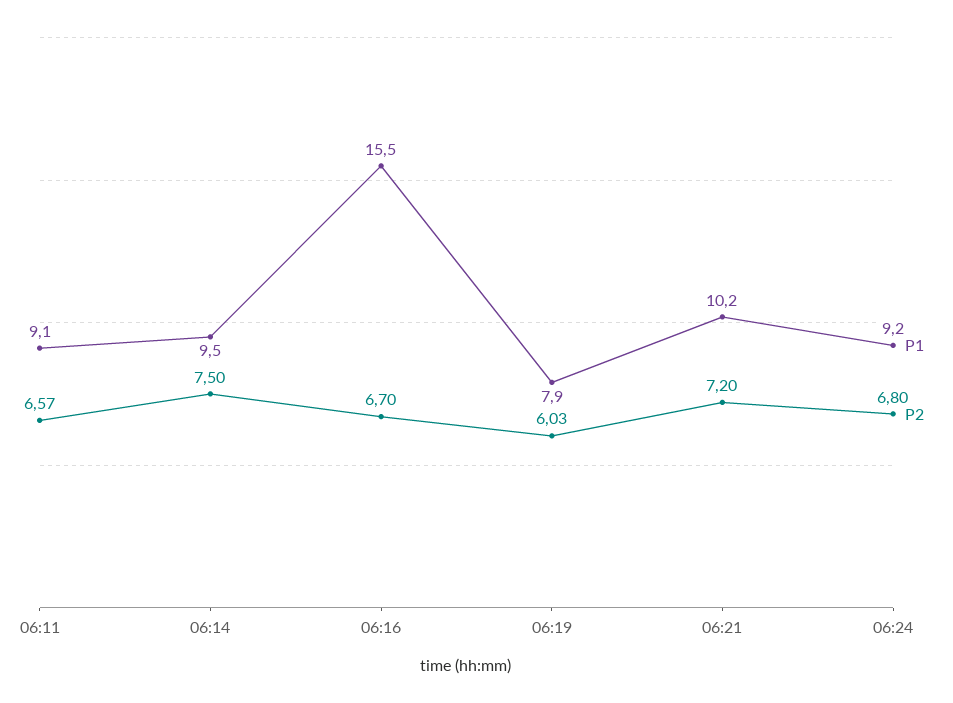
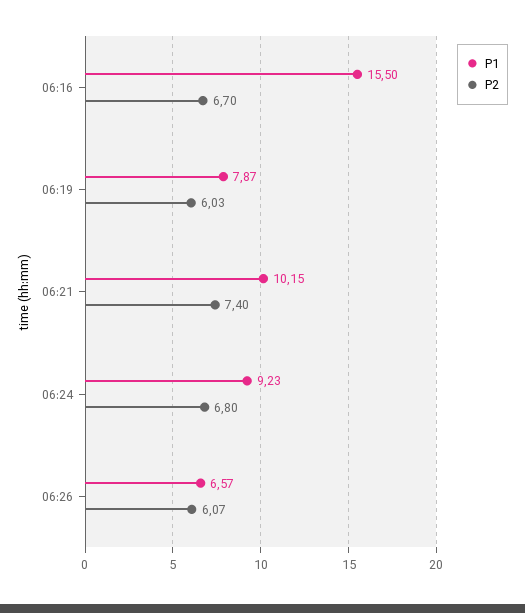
P1, 06:11: 9.1 -> none
P2, 06:11: 6.57 -> none
P1, 06:14: 9.5 -> none
P2, 06:14: 7.5 -> none
P2, 06:21: 7.2 -> 7.4
P1, 06:26: none -> 6.57
P2, 06:26: none -> 6.07

